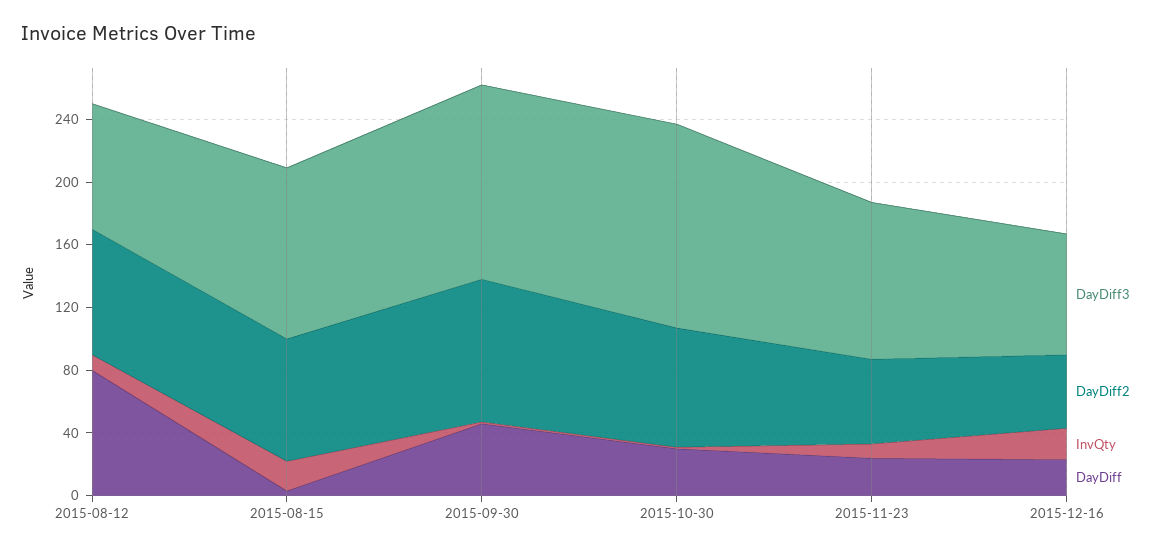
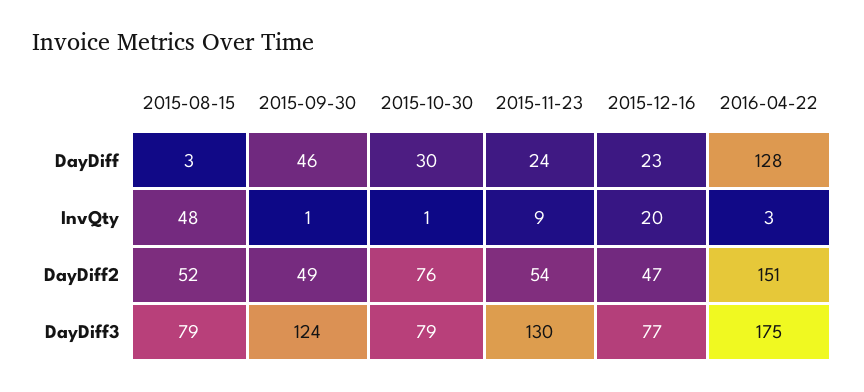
DayDiff3, 2015-08-12: 80 -> none
DayDiff2, 2015-08-12: 80 -> none
InvQty, 2015-08-12: 10 -> none
DayDiff, 2015-08-12: 80 -> none
DayDiff3, 2015-08-15: 110 -> 79
DayDiff2, 2015-08-15: 80 -> 52
InvQty, 2015-08-15: 20 -> 48
DayDiff2, 2015-09-30: 90 -> 49
DayDiff3, 2015-10-30: 130 -> 79
DayDiff3, 2015-11-23: 100 -> 130
DayDiff, 2016-04-22: none -> 128
InvQty, 2016-04-22: none -> 3
DayDiff2, 2016-04-22: none -> 151
DayDiff3, 2016-04-22: none -> 175

